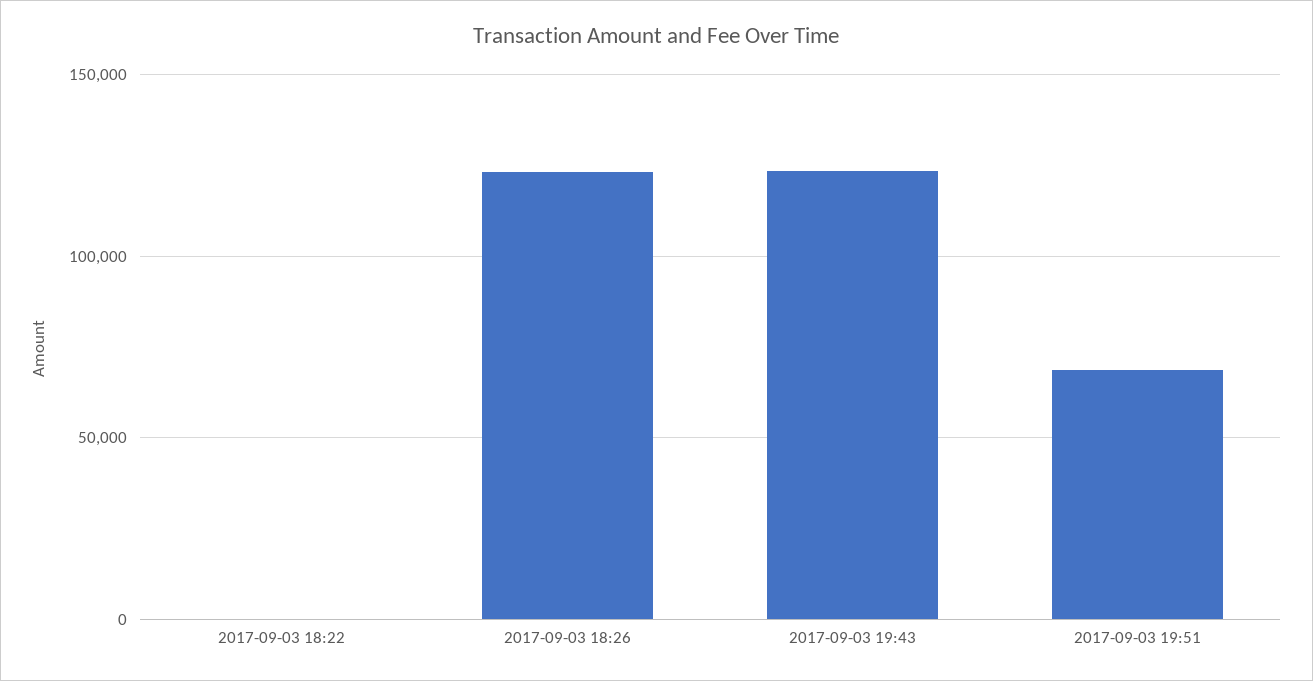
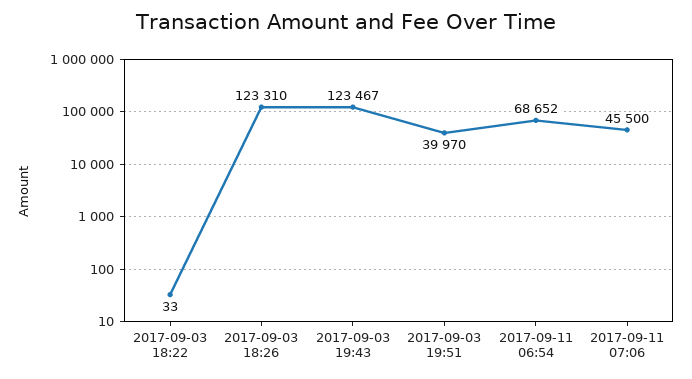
2017-09-03 19:51: 70000 -> 39970
2017-09-11 06:54: none -> 68652
2017-09-11 07:06: none -> 45500

